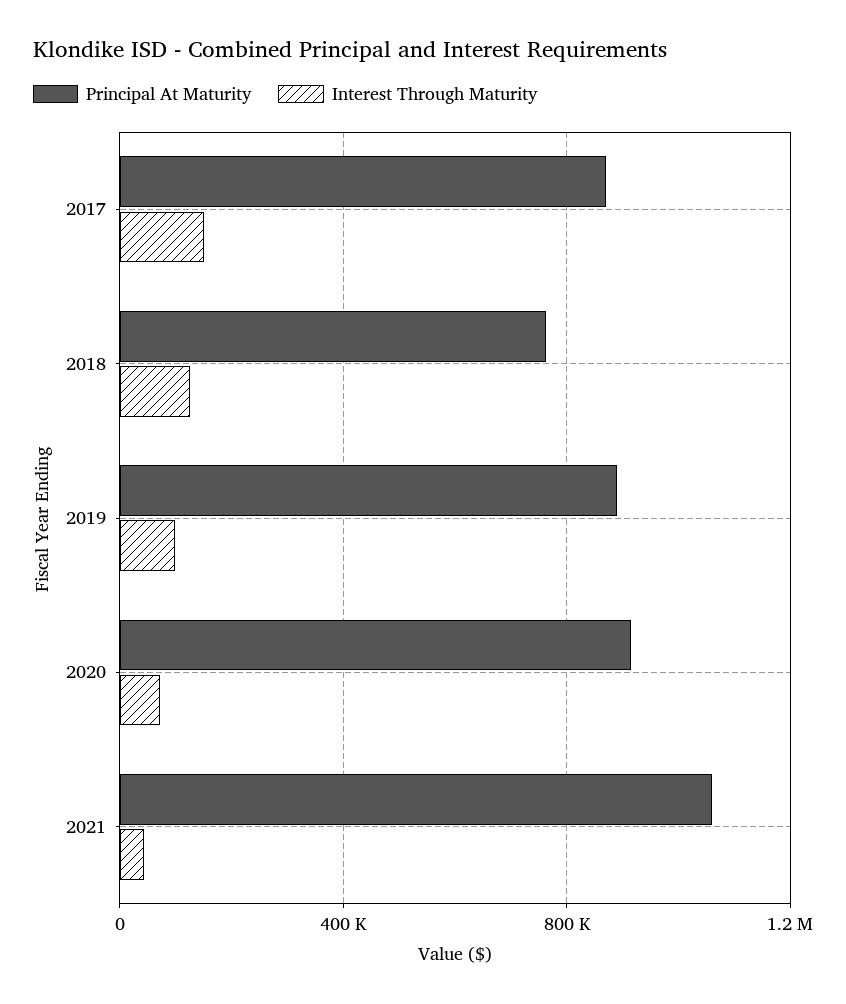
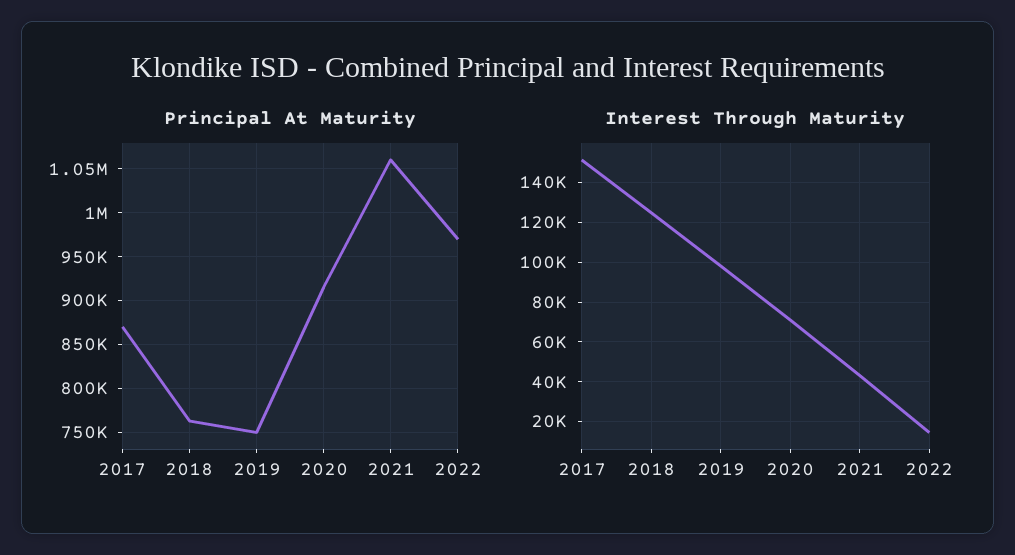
Principal At Maturity, 2019: 900000 -> 750000
Principal At Maturity, 2022: none -> 970000
Interest Through Maturity, 2022: none -> 15000

